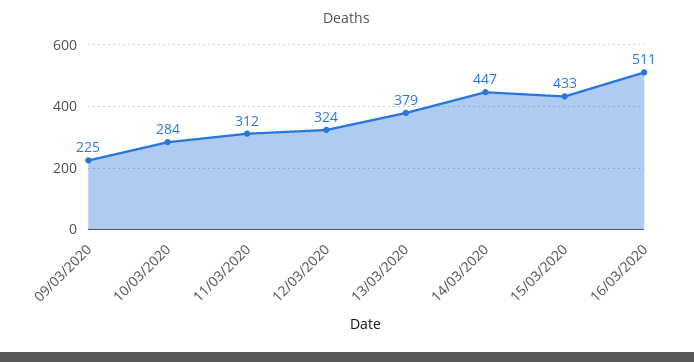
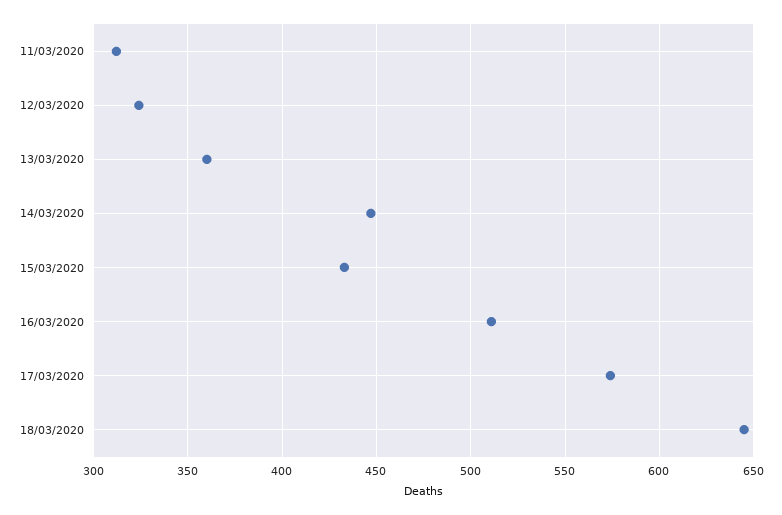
09/03/2020: 225 -> none
10/03/2020: 284 -> none
13/03/2020: 379 -> 360
17/03/2020: none -> 575
18/03/2020: none -> 645

